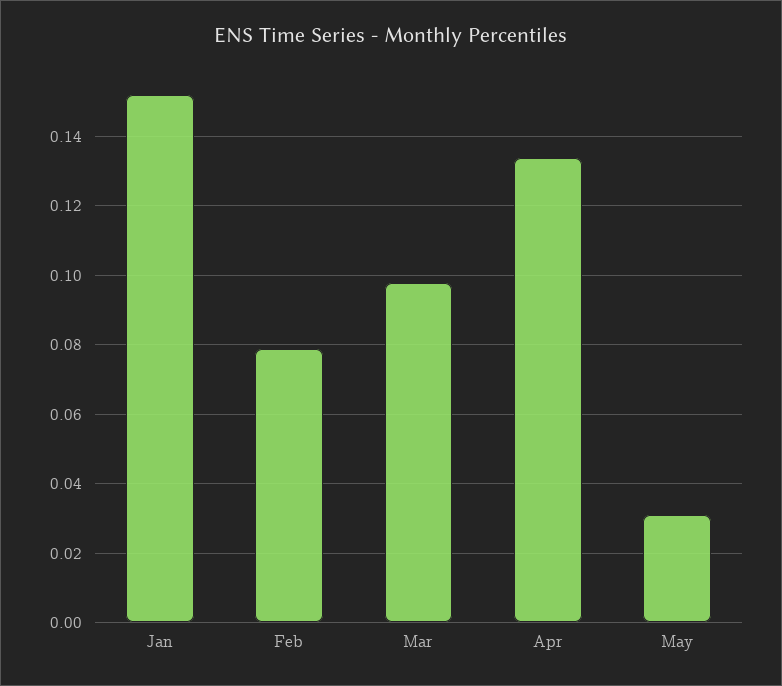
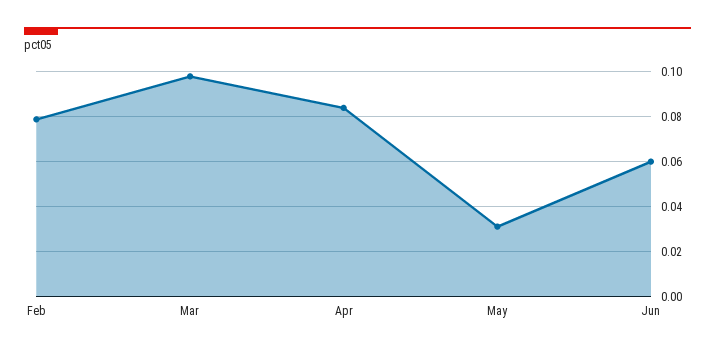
Jan: 0.152 -> none
Apr: 0.134 -> 0.085
Jun: none -> 0.06

